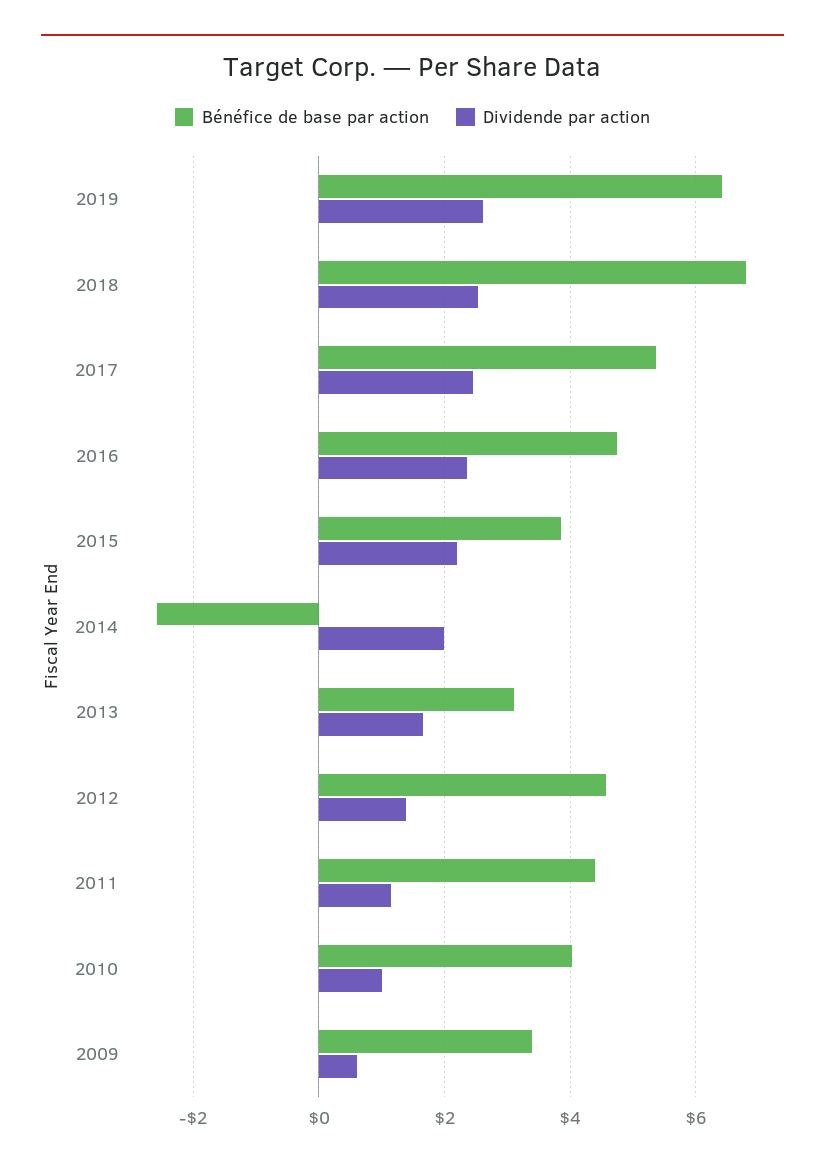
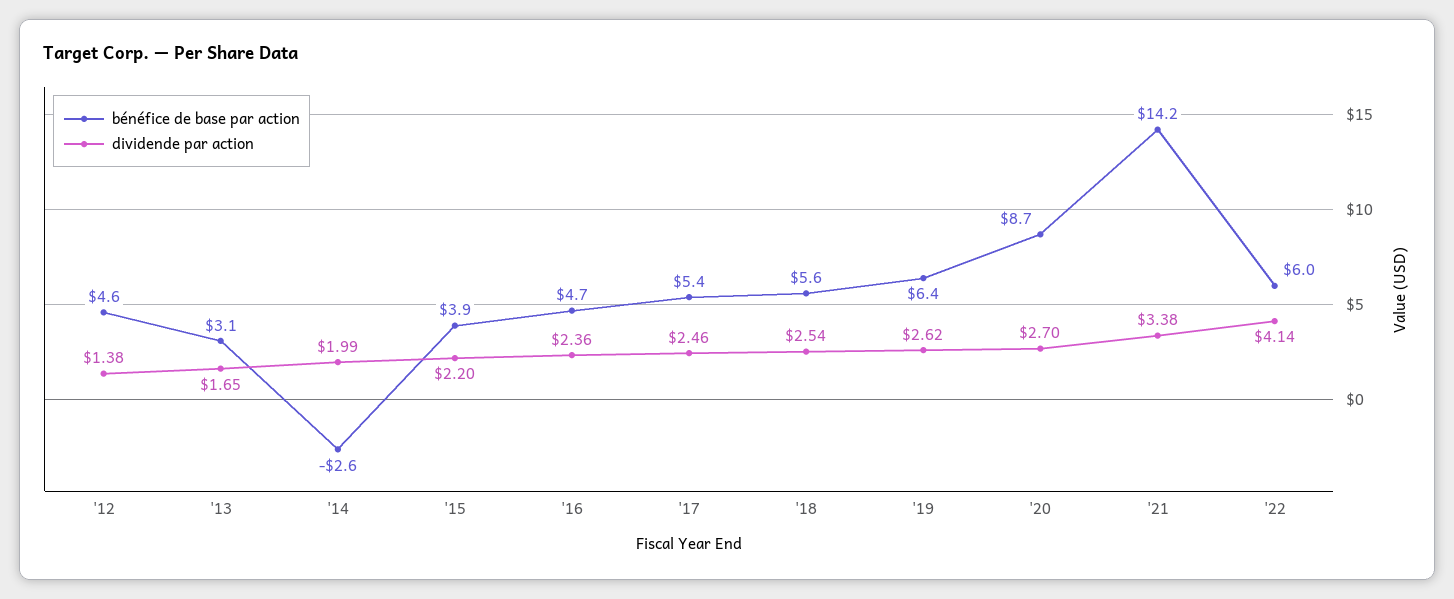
Bénéfice de base par action, 2018: 6.8 -> 5.6
Bénéfice de base par action, 2011: 4.4 -> none
Dividende par action, 2011: 1.2 -> none
Bénéfice de base par action, 2010: 4 -> none
Dividende par action, 2010: 1 -> none
Bénéfice de base par action, 2009: 3.4 -> none
Dividende par action, 2009: 0.6 -> none
Bénéfice de base par action, '20: none -> 8.7
Dividende par action, '20: none -> 2.7
Bénéfice de base par action, '21: none -> 14.2
Dividende par action, '21: none -> 3.38
Bénéfice de base par action, '22: none -> 6
Dividende par action, '22: none -> 4.14

